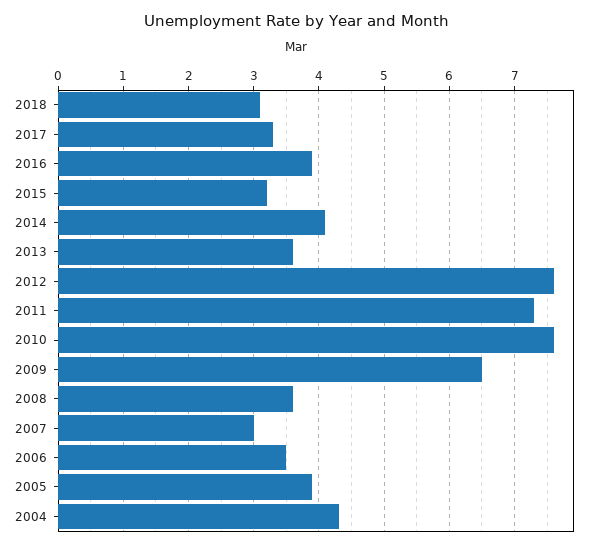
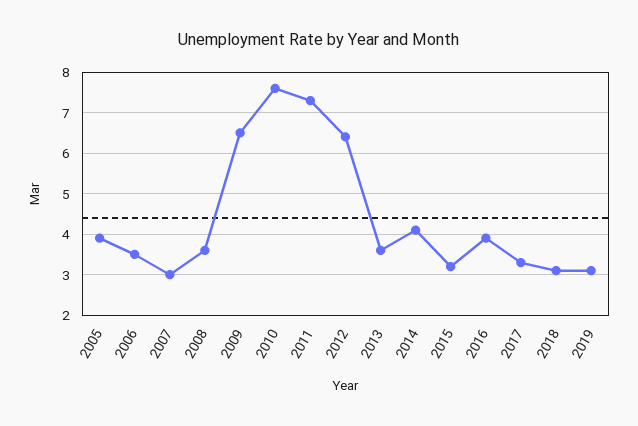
2012: 7.6 -> 6.5
2004: 4.3 -> none
2019: none -> 3

